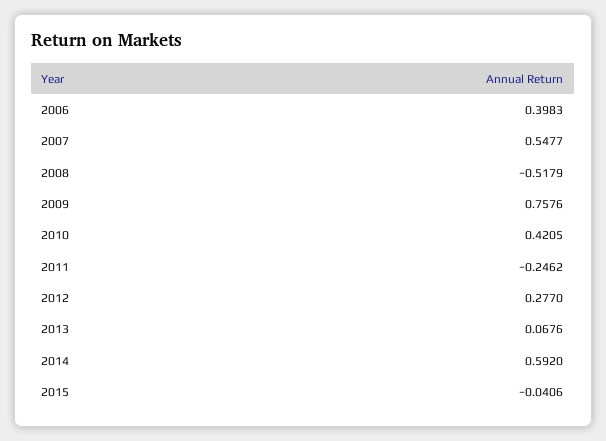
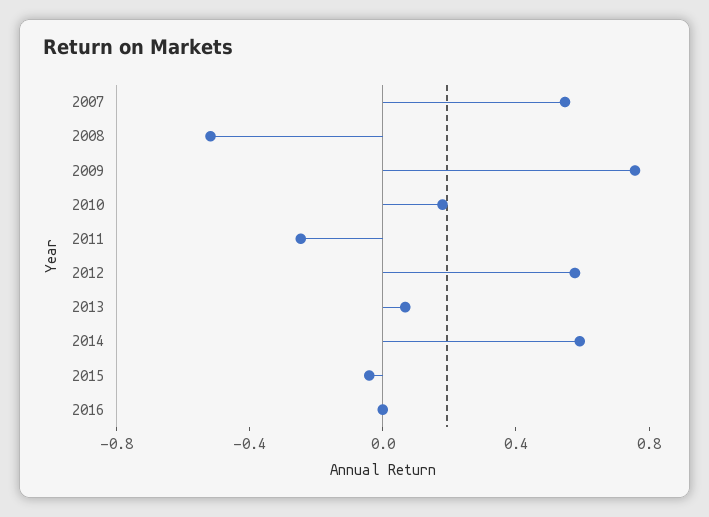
2006: 0.3983 -> none
2010: 0.4205 -> 0.2
2012: 0.277 -> 0.6
2016: none -> 0

